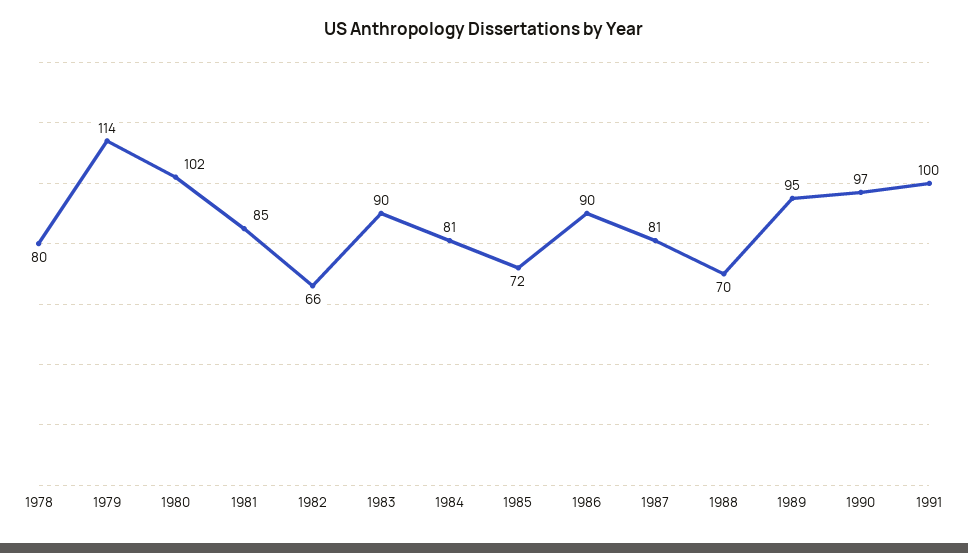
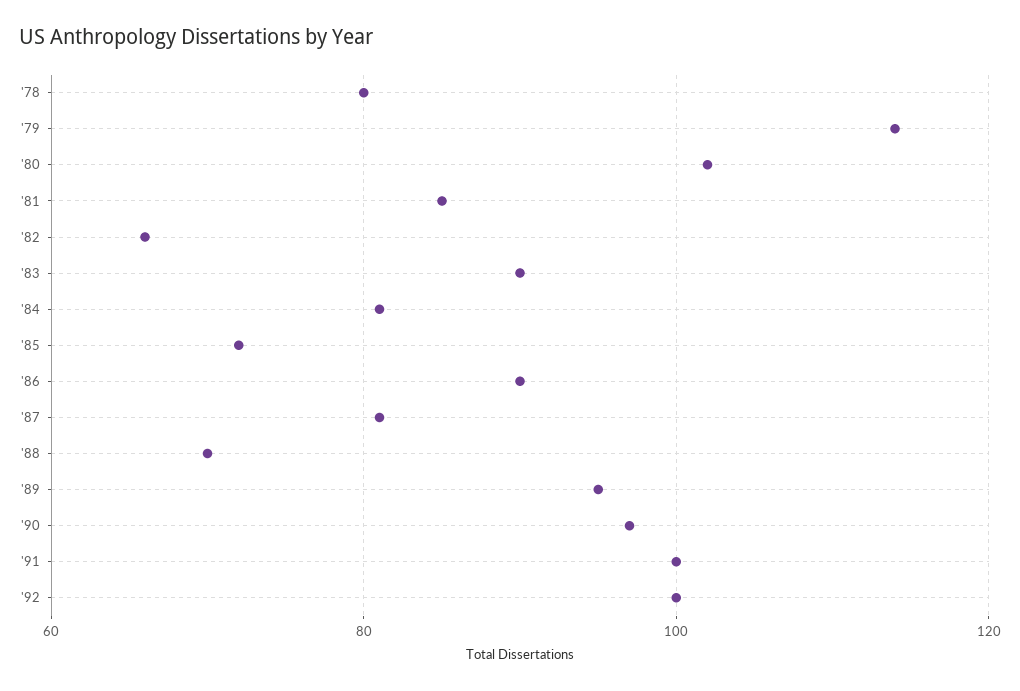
'92: none -> 100

